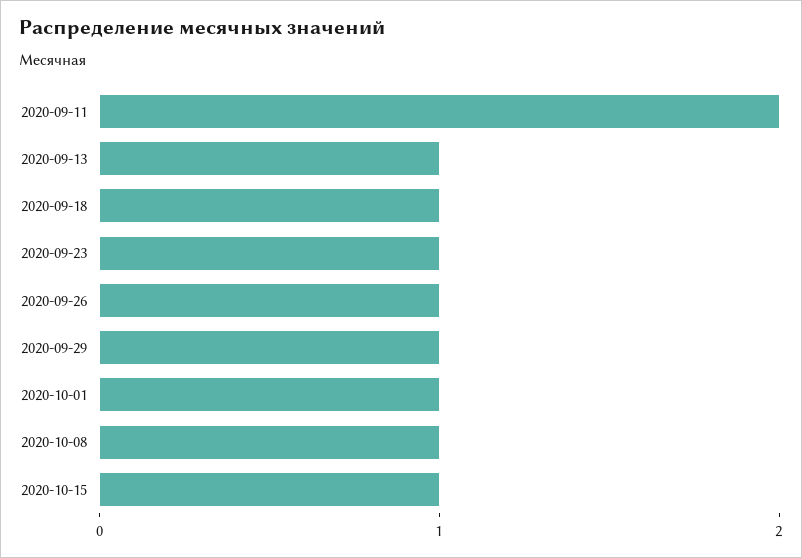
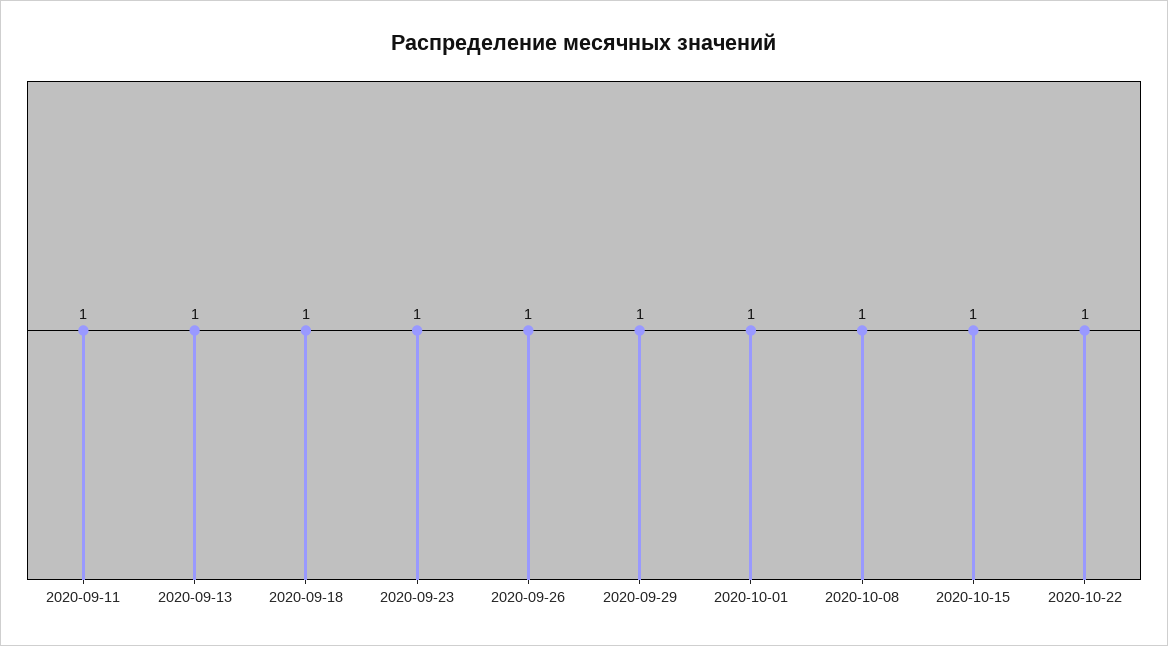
2020-09-11: 2 -> 1
2020-10-22: none -> 1

